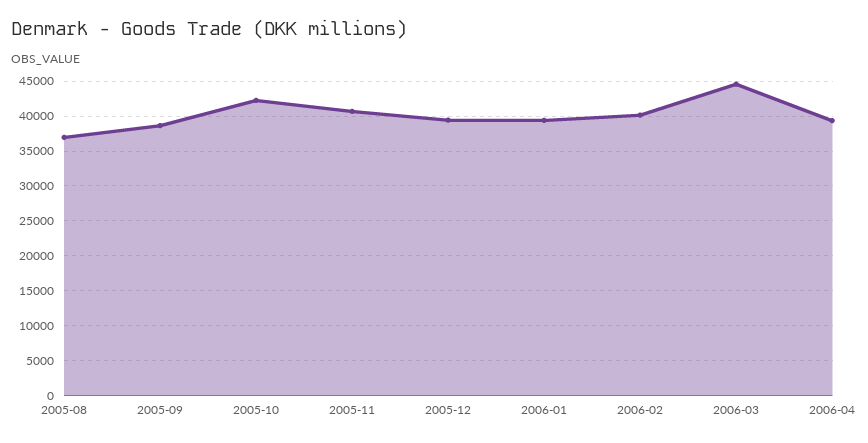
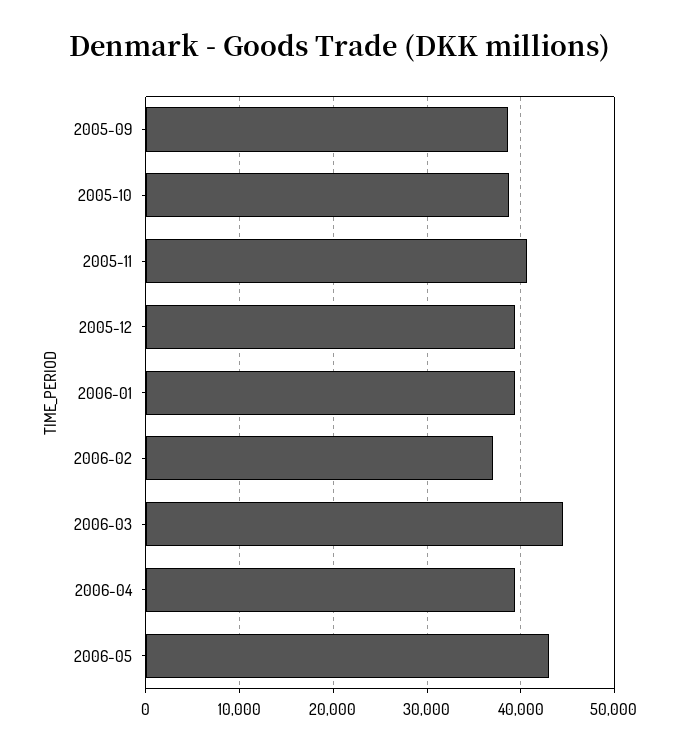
2005-08: 37000 -> none
2005-10: 42000 -> 39000
2006-02: 40000 -> 37000
2006-05: none -> 43000

